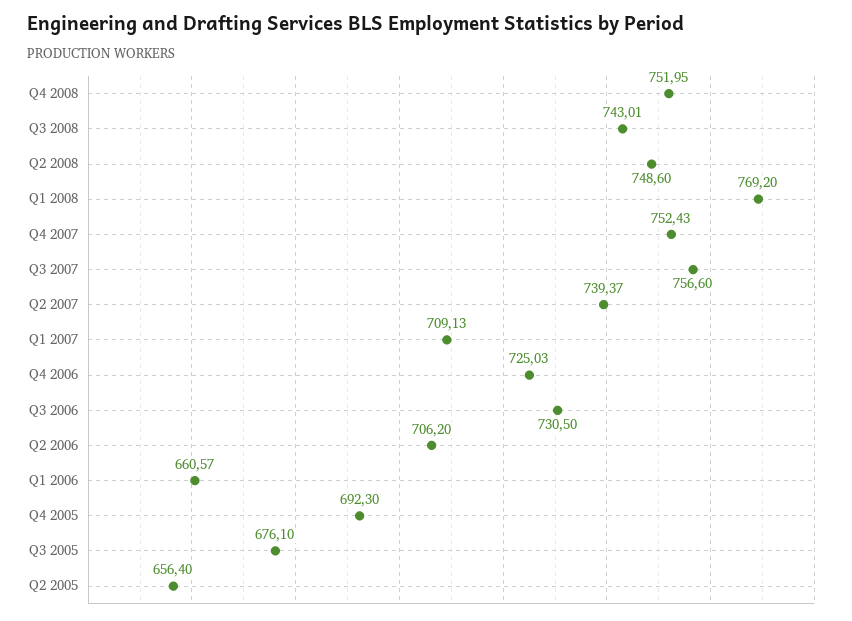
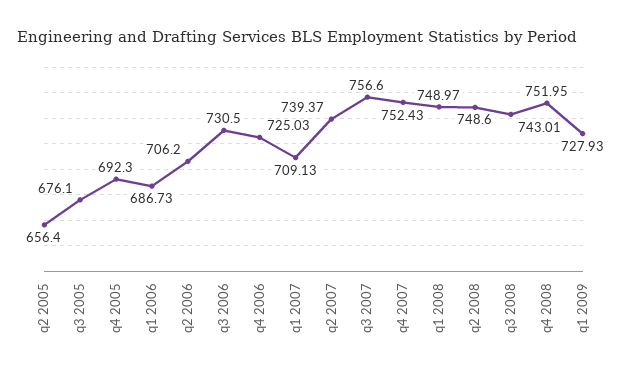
Q1 2008: 769.2 -> 748.97
Q1 2006: 660.57 -> 686.73
q1 2009: none -> 727.93

